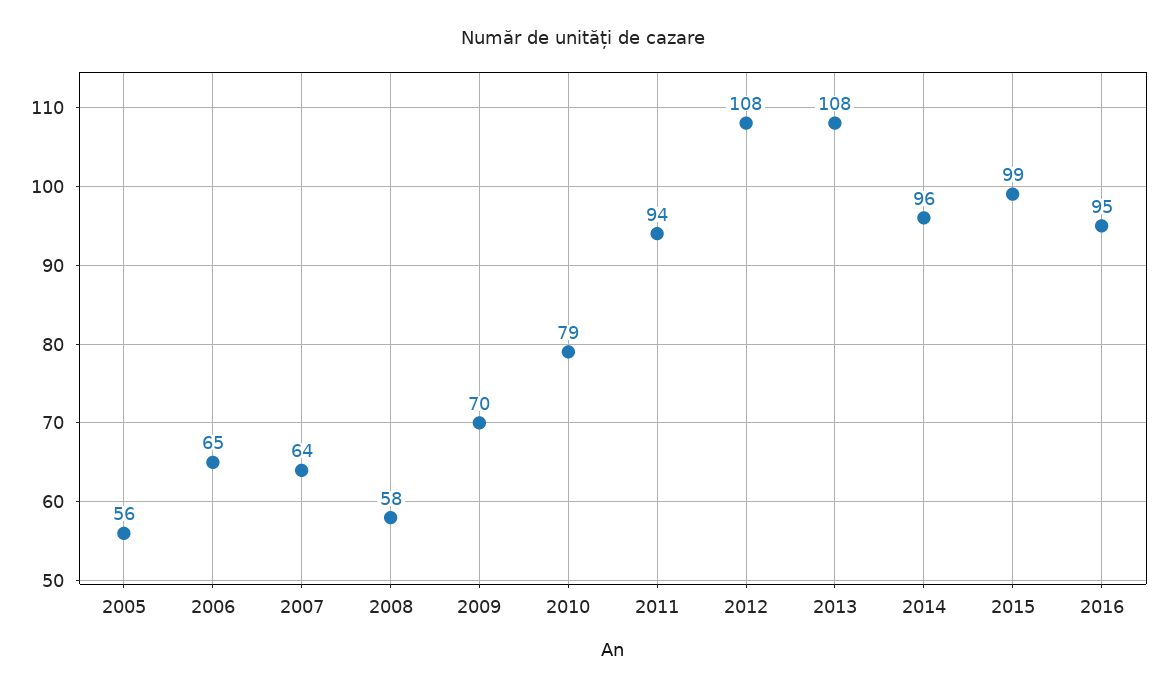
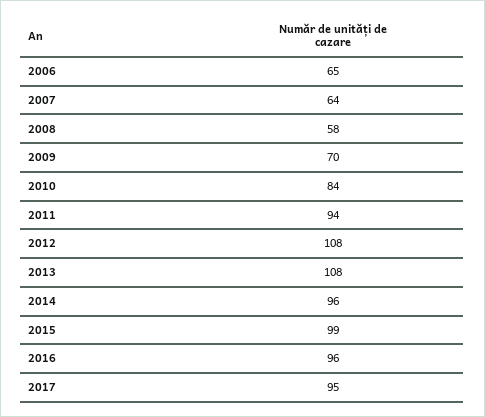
2005: 56 -> none
2010: 79 -> 84
2016: 95 -> 96
2017: none -> 95

